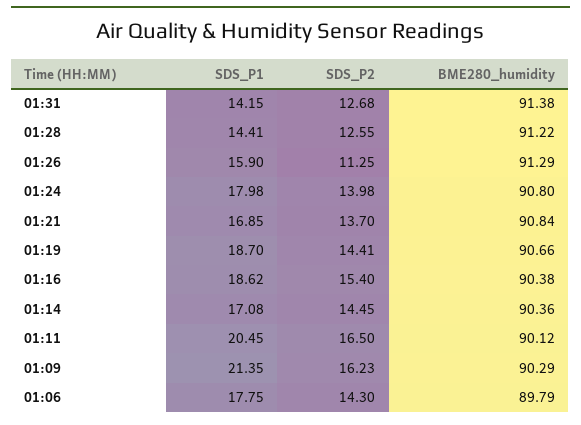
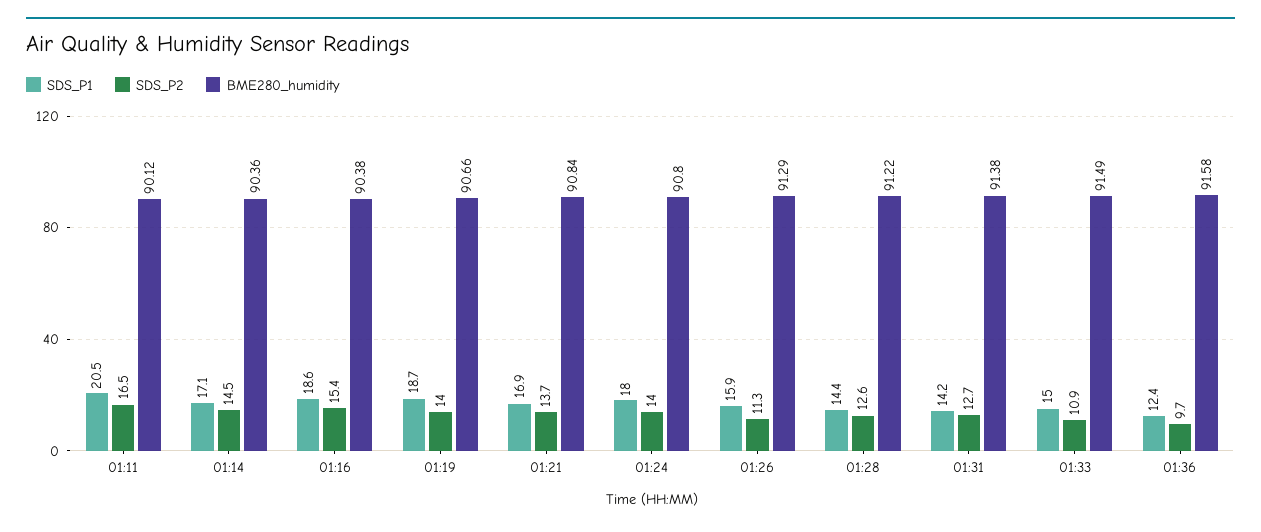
SDS_P2, 01:19: 14.41 -> 14
SDS_P1, 01:09: 21.35 -> none
SDS_P2, 01:09: 16.23 -> none
BME280_humidity, 01:09: 90.29 -> none
SDS_P1, 01:06: 17.75 -> none
SDS_P2, 01:06: 14.3 -> none
BME280_humidity, 01:06: 89.79 -> none
SDS_P1, 01:33: none -> 15
SDS_P2, 01:33: none -> 10.9
BME280_humidity, 01:33: none -> 91.49
SDS_P1, 01:36: none -> 12.4
SDS_P2, 01:36: none -> 9.7
BME280_humidity, 01:36: none -> 91.58

